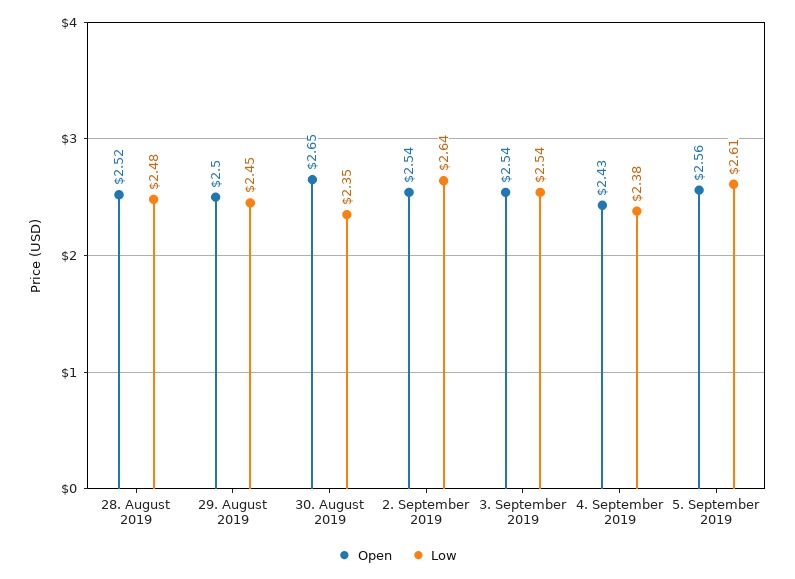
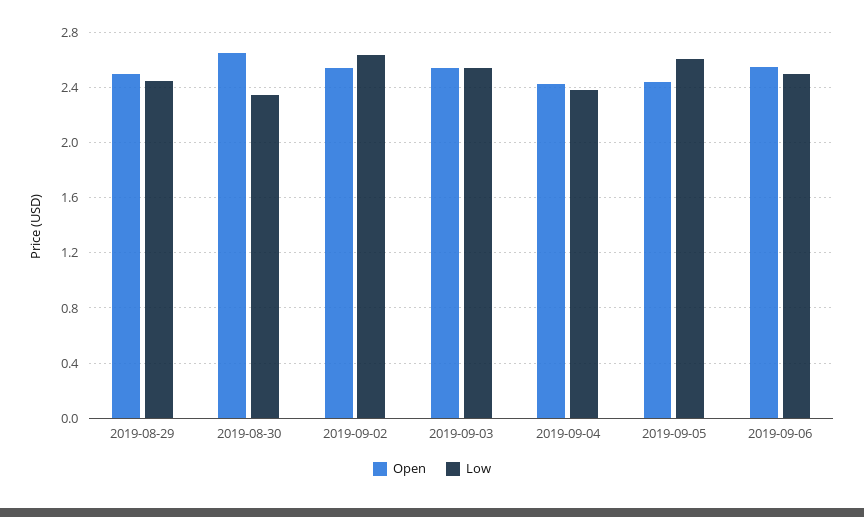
Open, 28. August 2019: 2.52 -> none
Low, 28. August 2019: 2.48 -> none
Open, 5. September 2019: 2.56 -> 2.45
Open, 2019-09-06: none -> 2.55
Low, 2019-09-06: none -> 2.5

